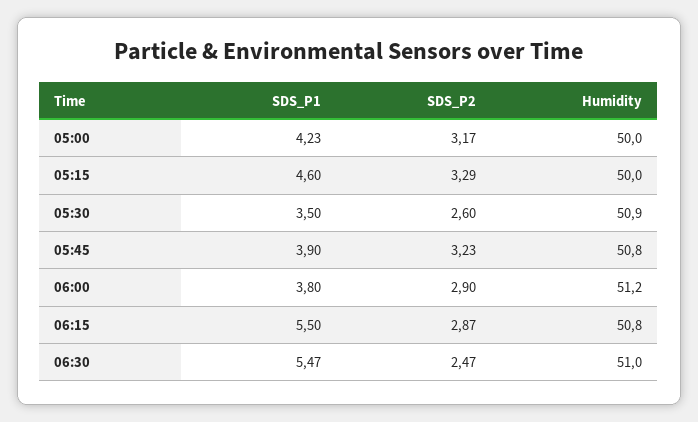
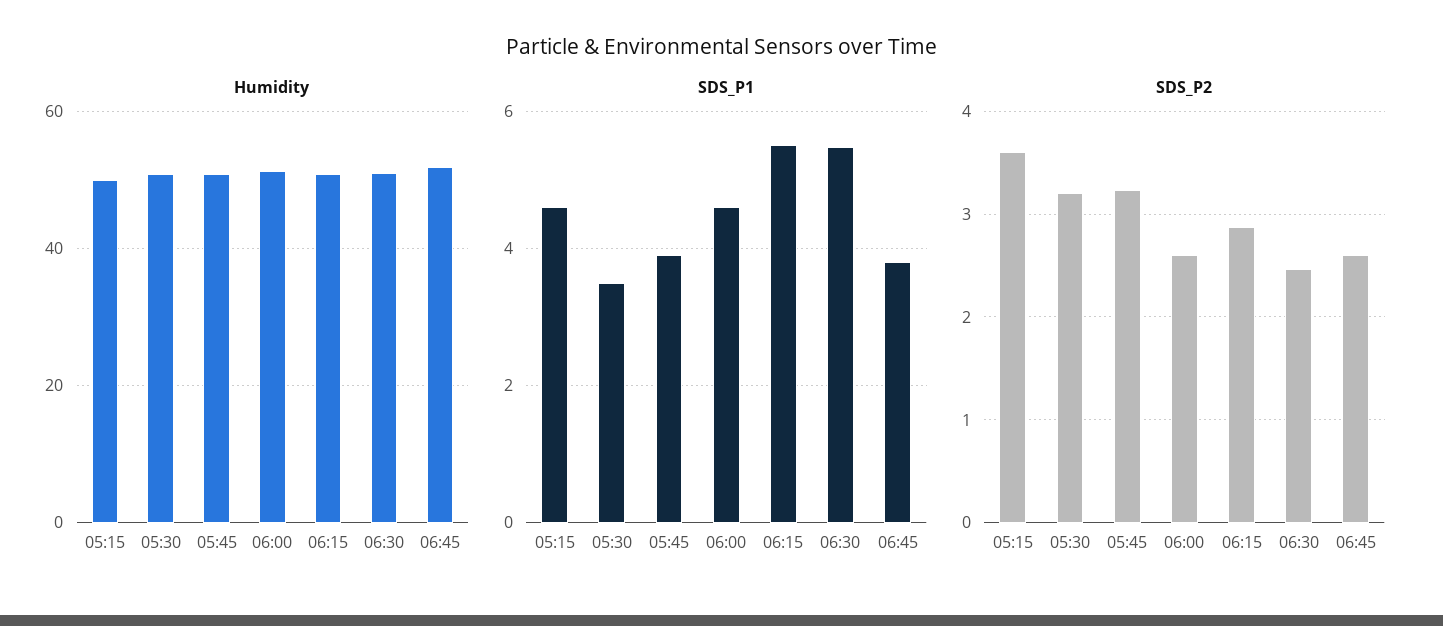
SDS_P1, 05:00: 4.23 -> none
SDS_P2, 05:00: 3.17 -> none
Humidity, 05:00: 50 -> none
SDS_P2, 05:15: 3.29 -> 3.6
SDS_P2, 05:30: 2.6 -> 3.2
SDS_P1, 06:00: 3.8 -> 4.6
SDS_P2, 06:00: 2.9 -> 2.6
Humidity, 06:45: none -> 52
SDS_P1, 06:45: none -> 3.8
SDS_P2, 06:45: none -> 2.6

